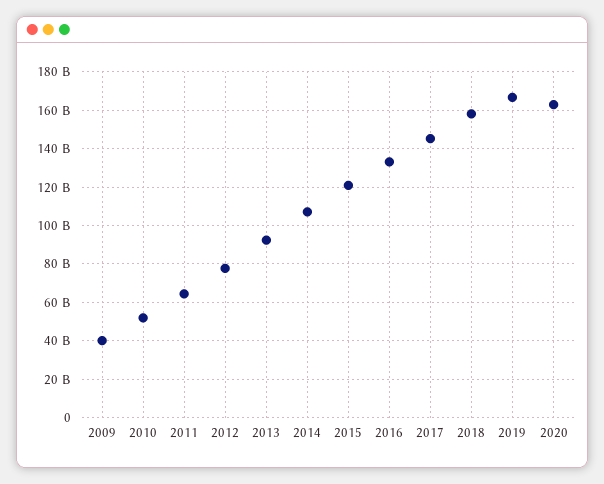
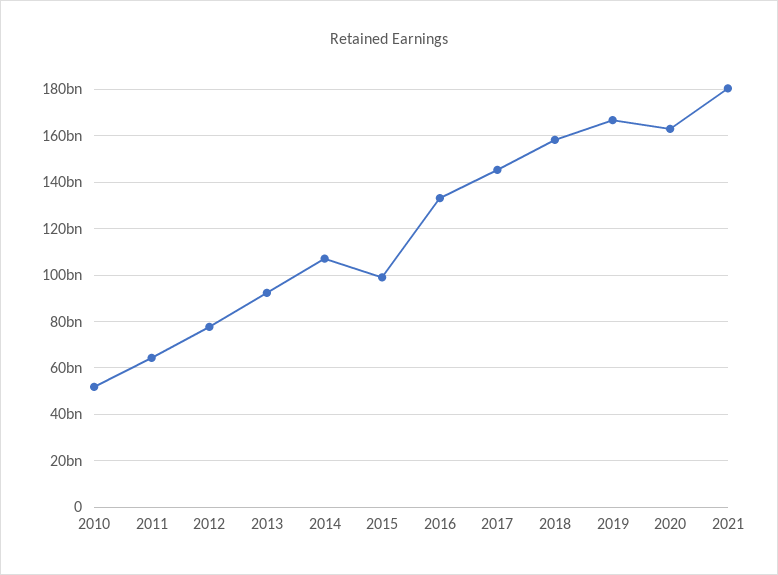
2009: 40000000000 -> none
2015: 120000000000 -> 100000000000
2021: none -> 180000000000

